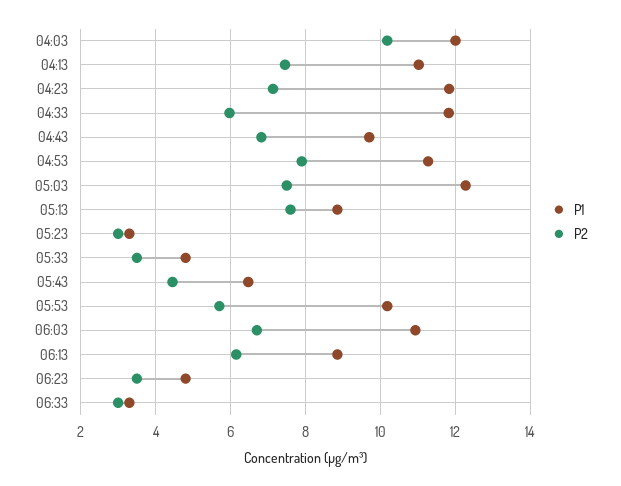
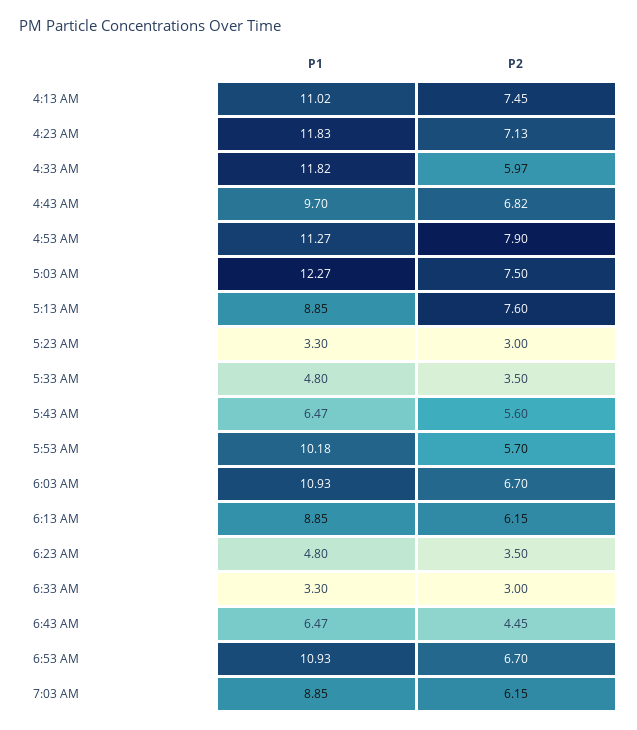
P1, 04:03: 12 -> none
P2, 04:03: 10.2 -> none
P2, 05:43: 4.4 -> 5.6
P1, 6:43 AM: none -> 6.47
P2, 6:43 AM: none -> 4.45
P1, 6:53 AM: none -> 10.93
P2, 6:53 AM: none -> 6.7
P1, 7:03 AM: none -> 8.85
P2, 7:03 AM: none -> 6.15

